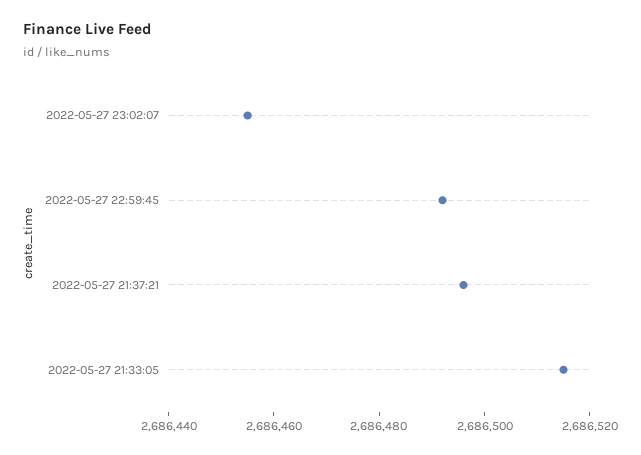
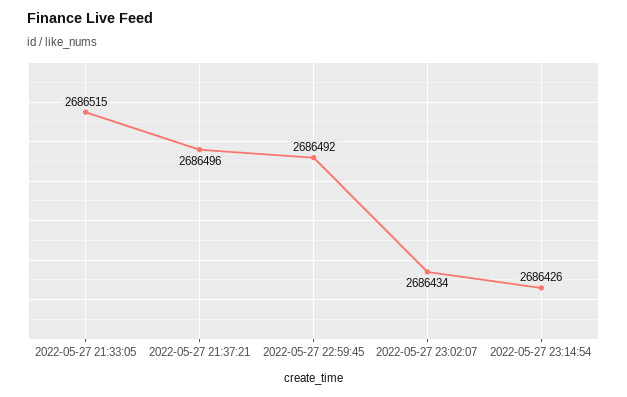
2022-05-27 23:02:07: 2686455 -> 2686434
2022-05-27 23:14:54: none -> 2686426

